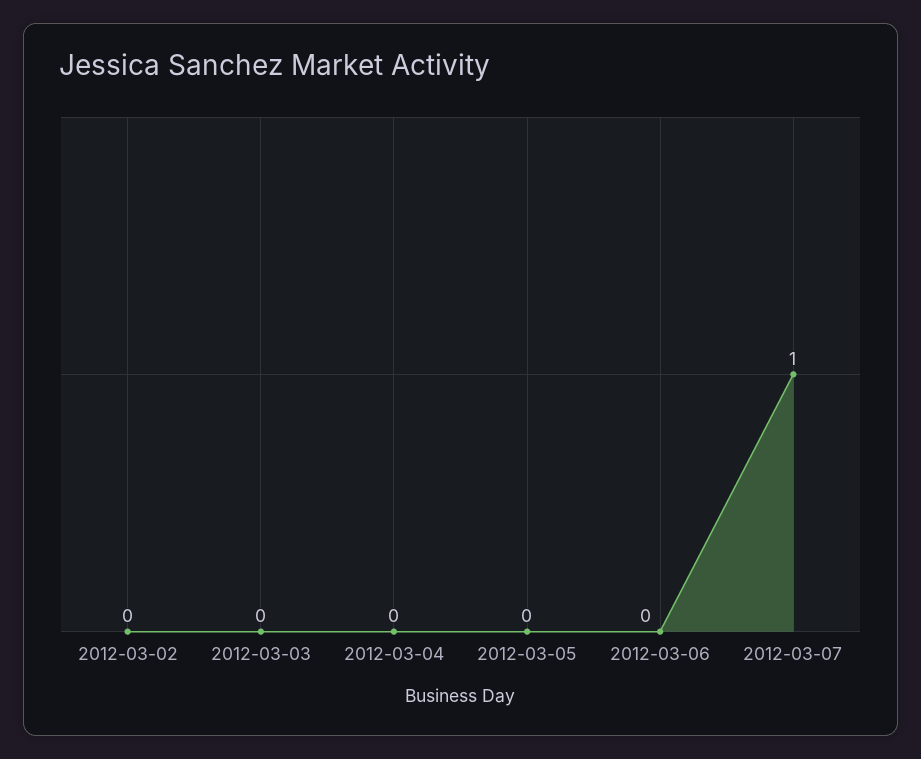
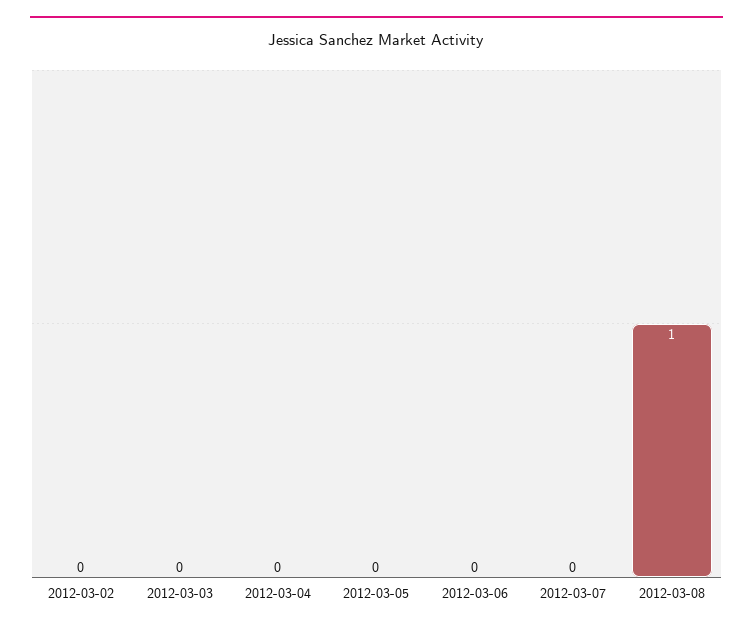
2012-03-07: 1 -> 0
2012-03-08: none -> 1

